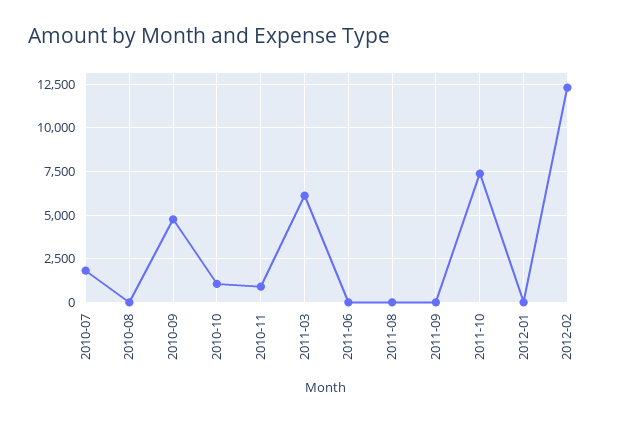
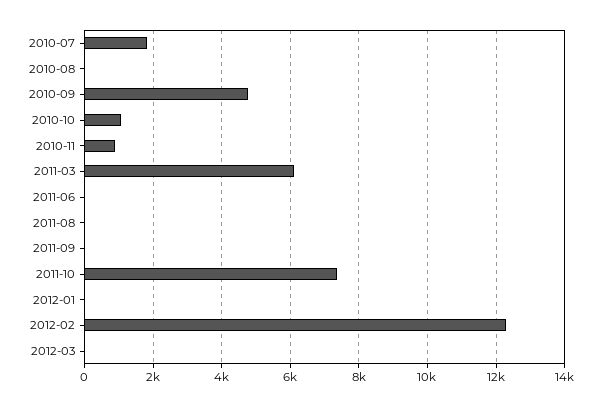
2012-03: none -> 0

